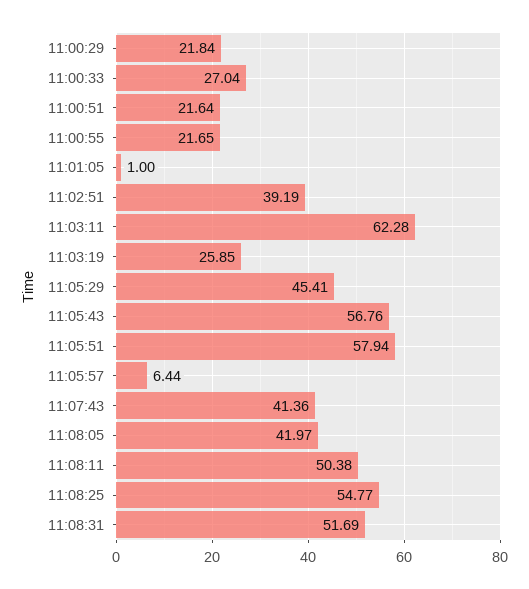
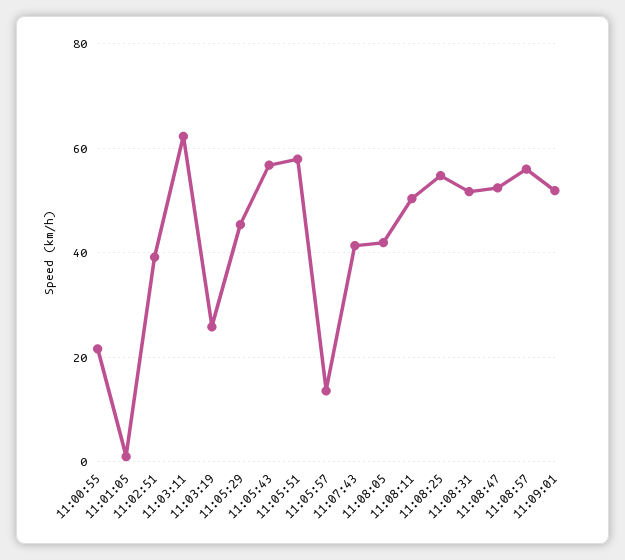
11:00:29: 21.84 -> none
11:00:33: 27.04 -> none
11:00:51: 21.64 -> none
11:05:57: 6.44 -> 14
11:08:47: none -> 52
11:08:57: none -> 56
11:09:01: none -> 52

